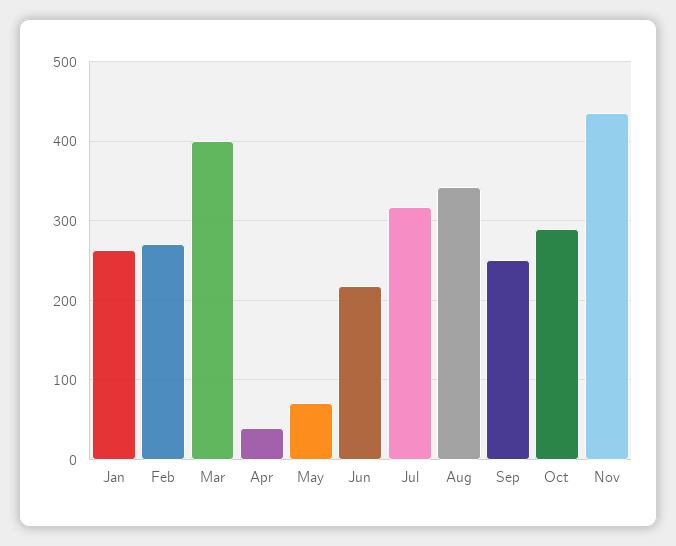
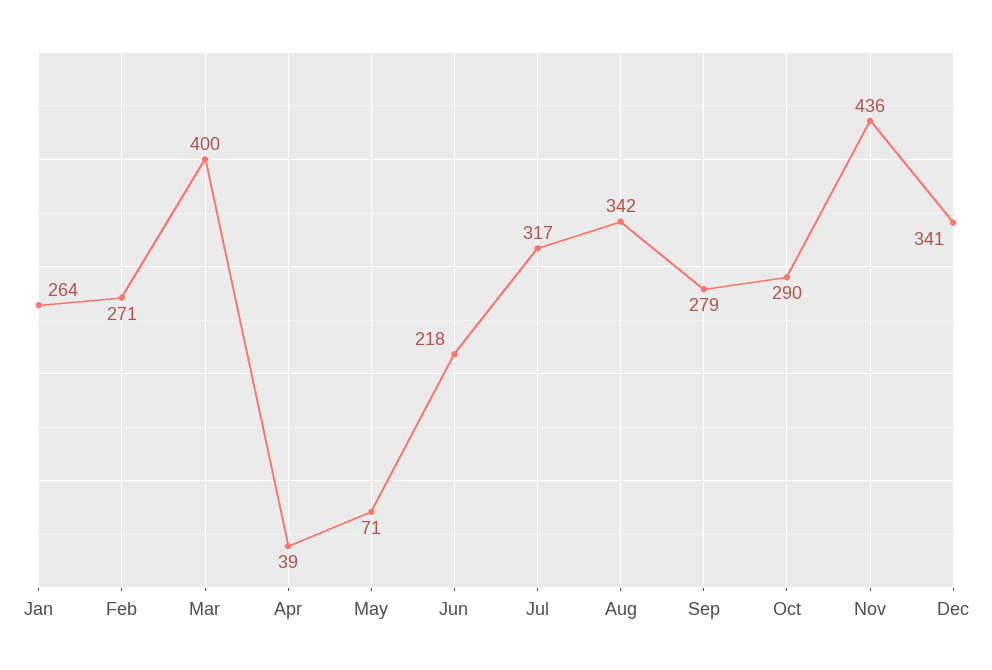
Sep: 250 -> 279
Dec: none -> 341

